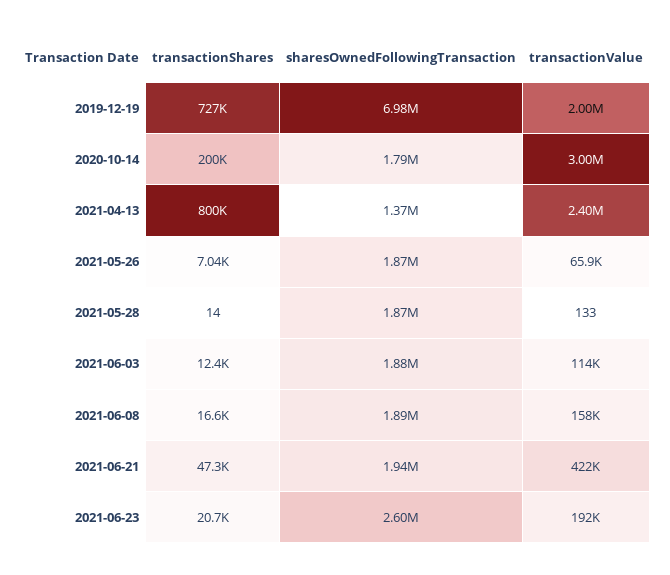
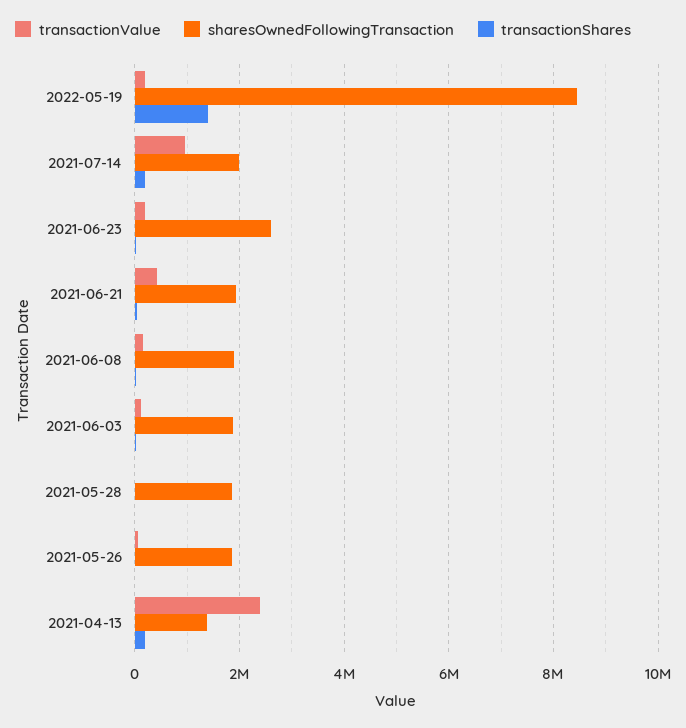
transactionShares, 2019-12-19: 727000 -> none
sharesOwnedFollowingTransaction, 2019-12-19: 6980000 -> none
transactionValue, 2019-12-19: 2000000 -> none
transactionShares, 2020-10-14: 200000 -> none
sharesOwnedFollowingTransaction, 2020-10-14: 1790000 -> none
transactionValue, 2020-10-14: 3000000 -> none
transactionShares, 2021-04-13: 800000 -> 200000
transactionValue, 2022-05-19: none -> 200000
sharesOwnedFollowingTransaction, 2022-05-19: none -> 8400000
transactionShares, 2022-05-19: none -> 1400000
transactionValue, 2021-07-14: none -> 1000000
sharesOwnedFollowingTransaction, 2021-07-14: none -> 2000000
transactionShares, 2021-07-14: none -> 200000

